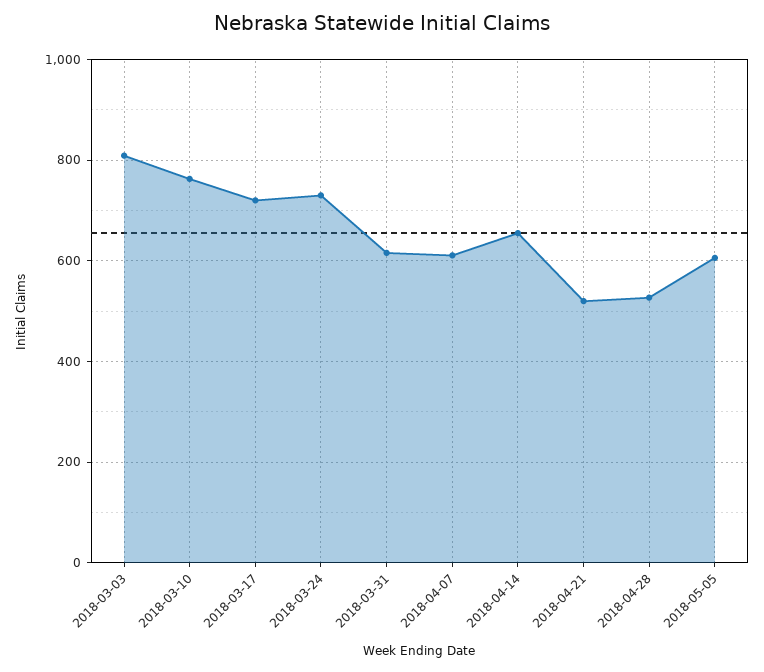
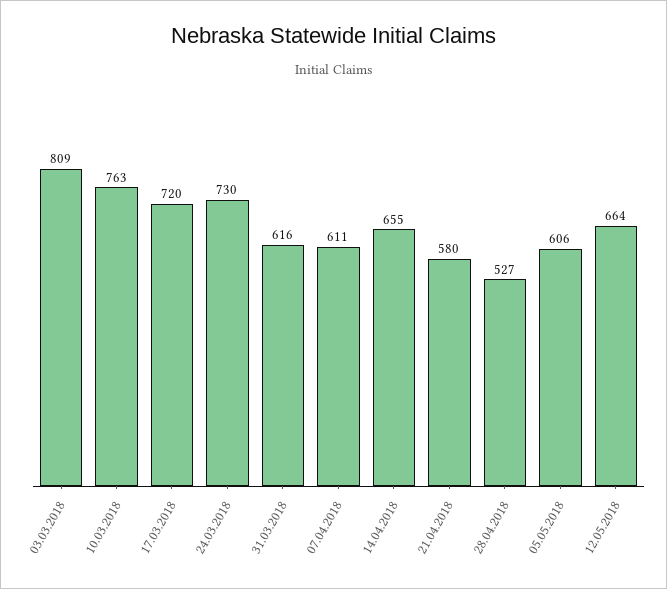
2018-04-21: 520 -> 580
12.05.2018: none -> 664

